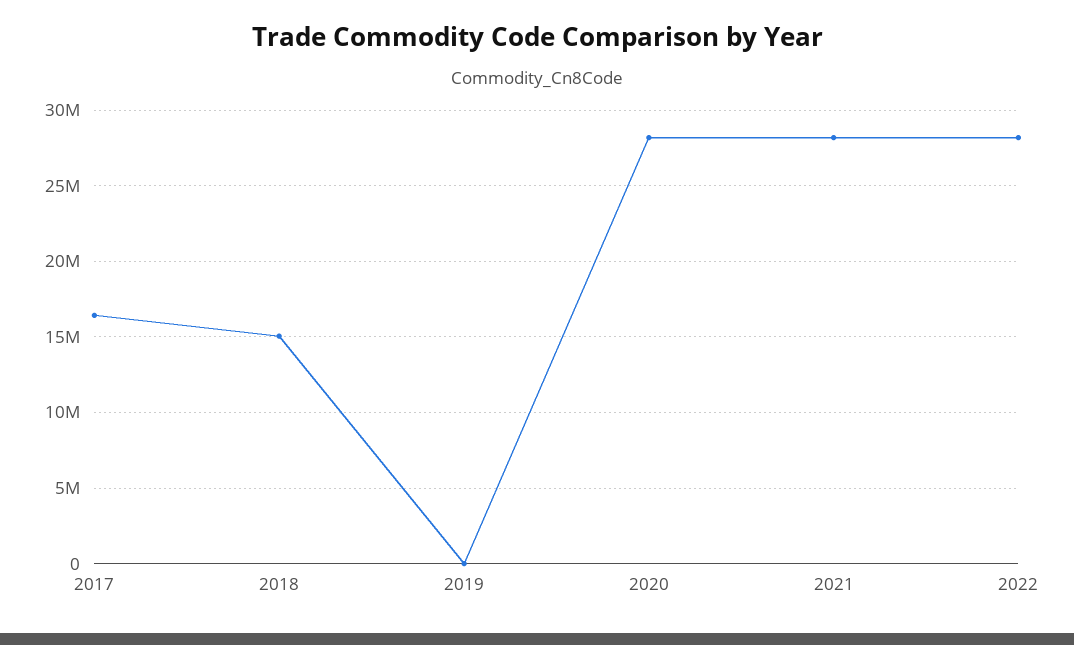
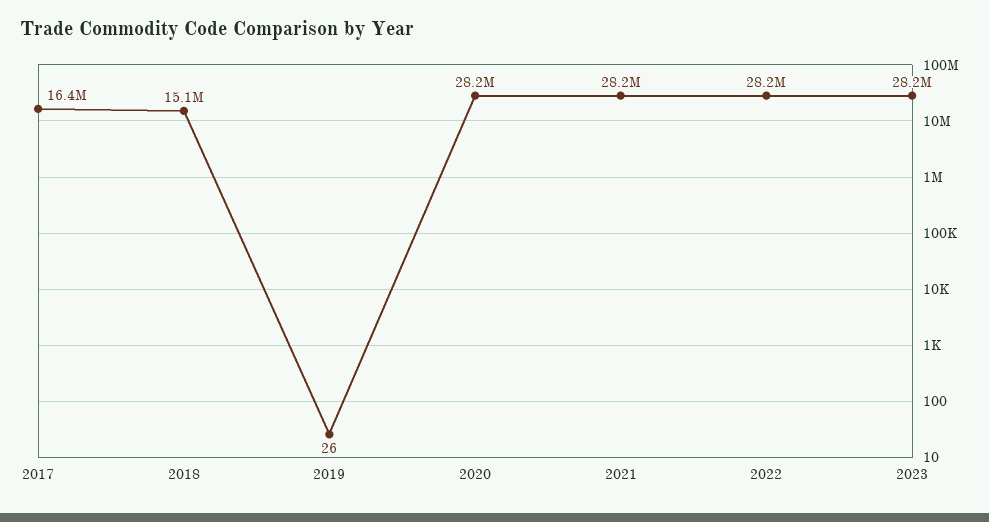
2023: none -> 28200000

